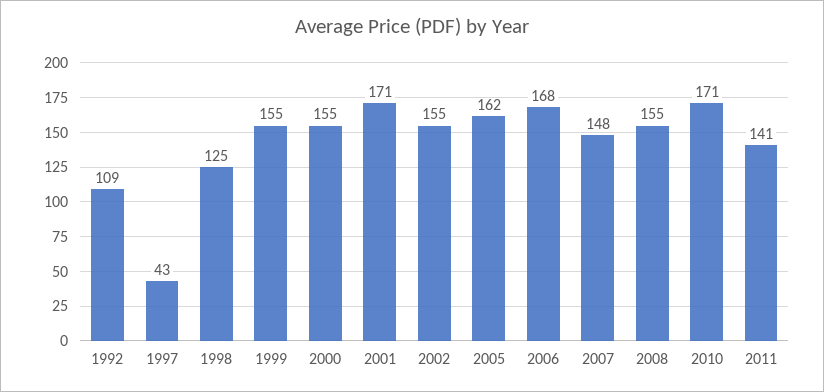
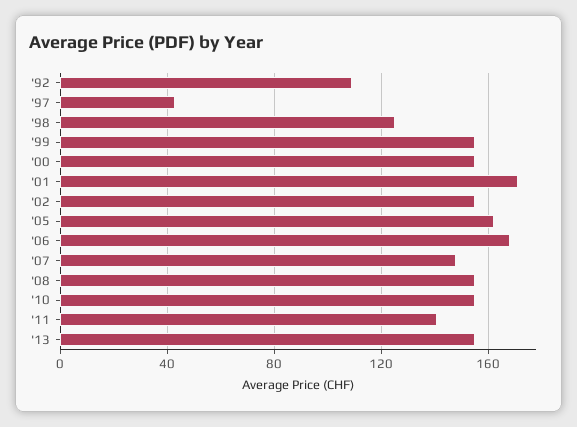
2010: 171 -> 155
'13: none -> 155

